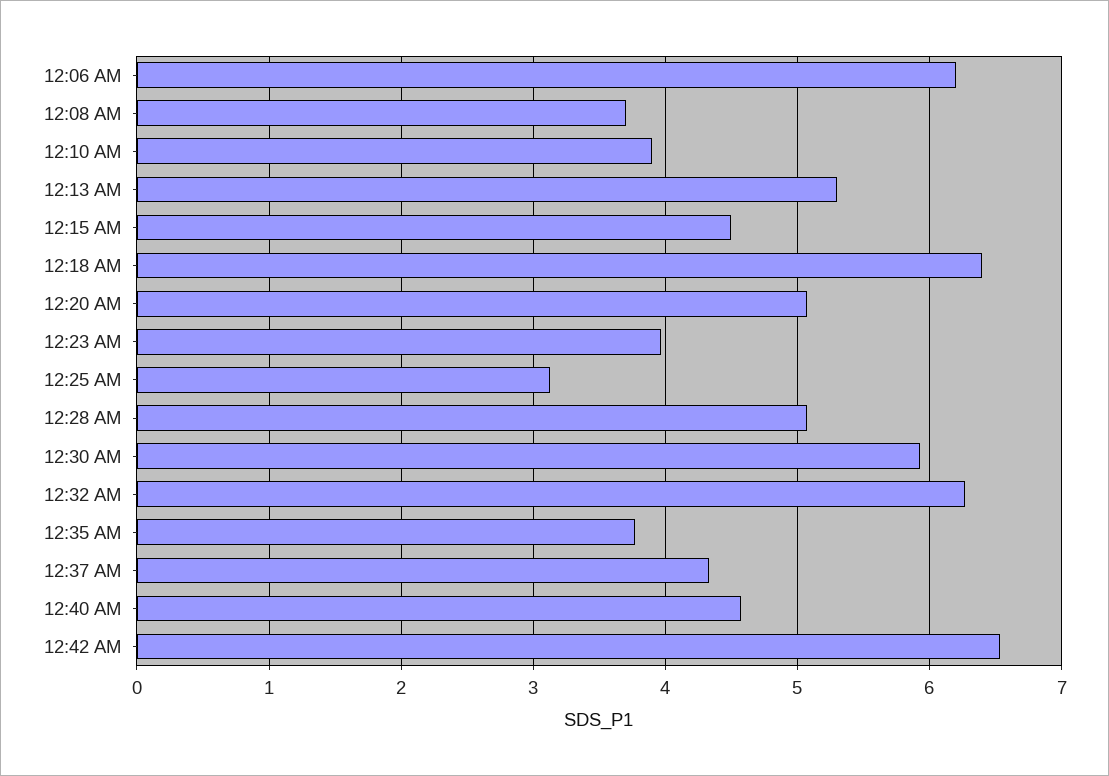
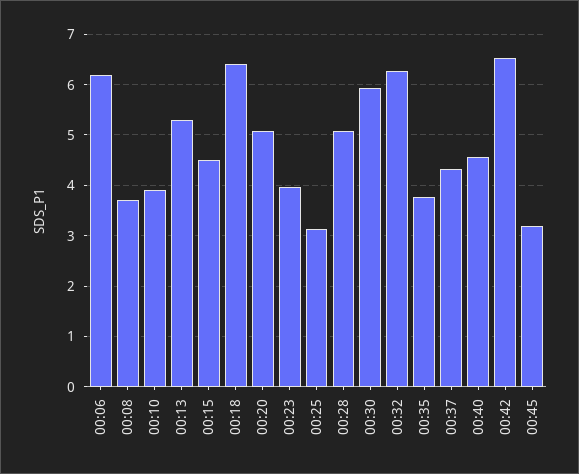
00:45: none -> 3.2

